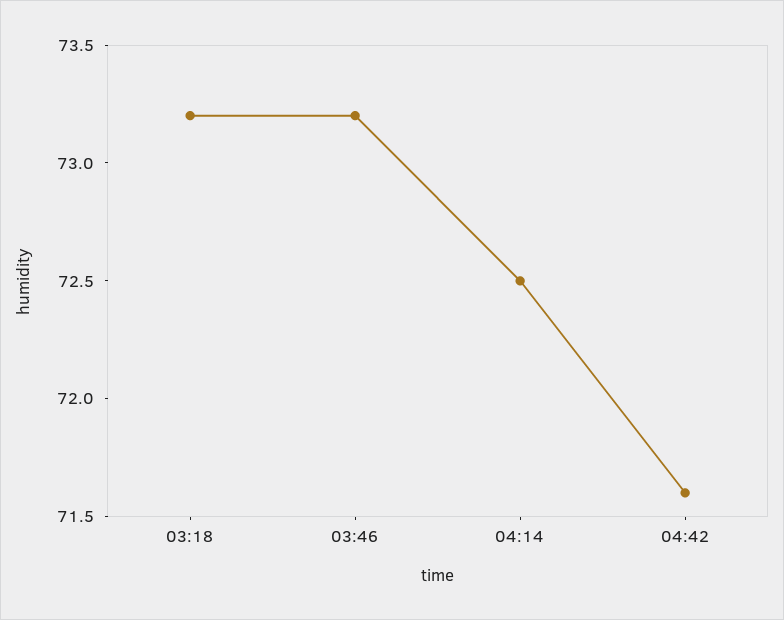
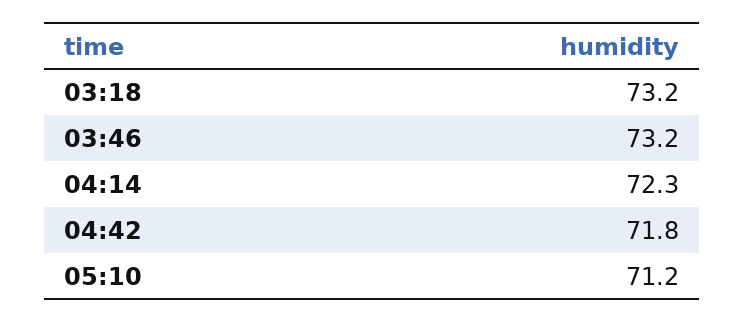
04:14: 72.5 -> 72.3
04:42: 71.6 -> 71.8
05:10: none -> 71.2

